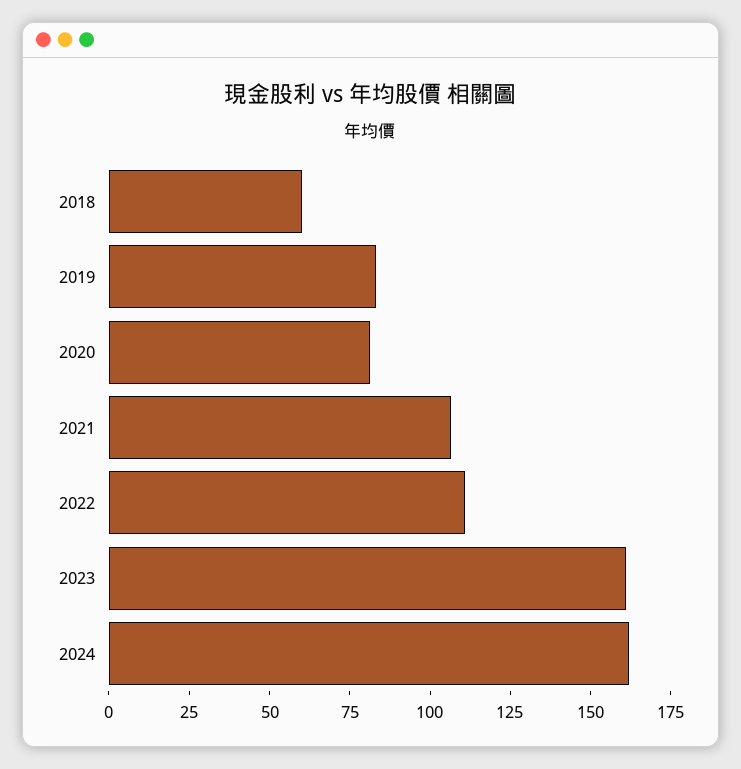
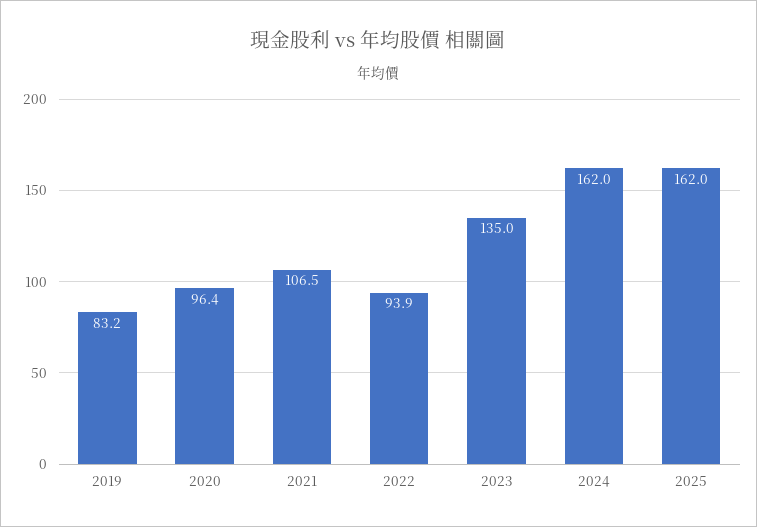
2018: 60 -> none
2020: 80 -> 96.4
2022: 110 -> 93.9
2023: 160 -> 135
2025: none -> 162

